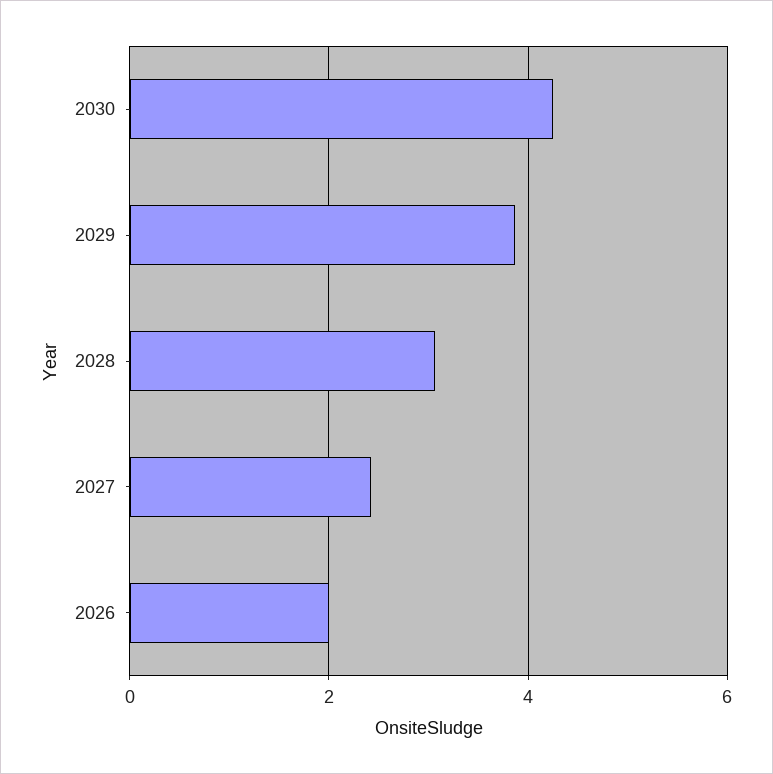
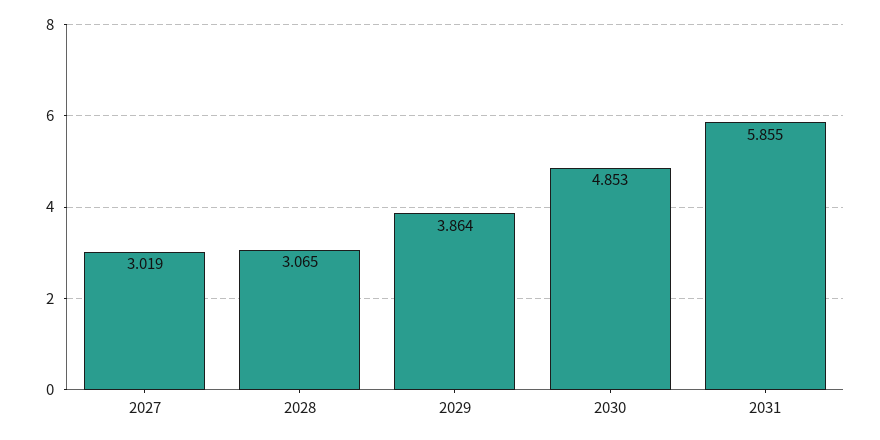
2030: 4.2 -> 4.853
2027: 2.4 -> 3.019
2026: 2 -> none
2031: none -> 5.855

